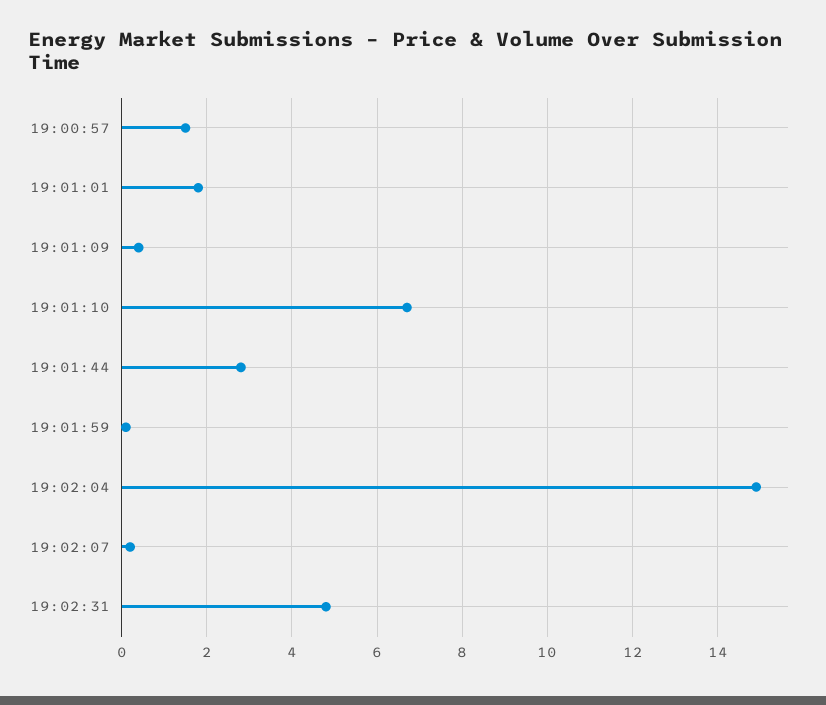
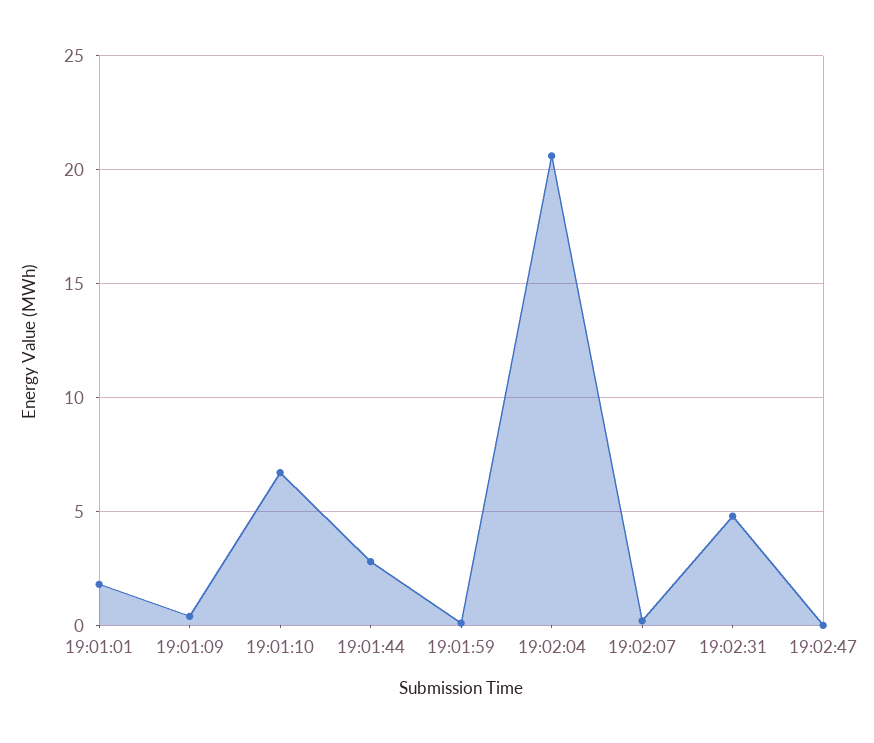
19:00:57: 1.5 -> none
19:02:04: 15 -> 20.5
19:02:47: none -> 0

